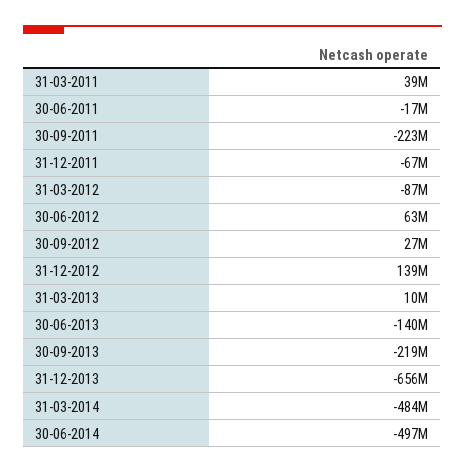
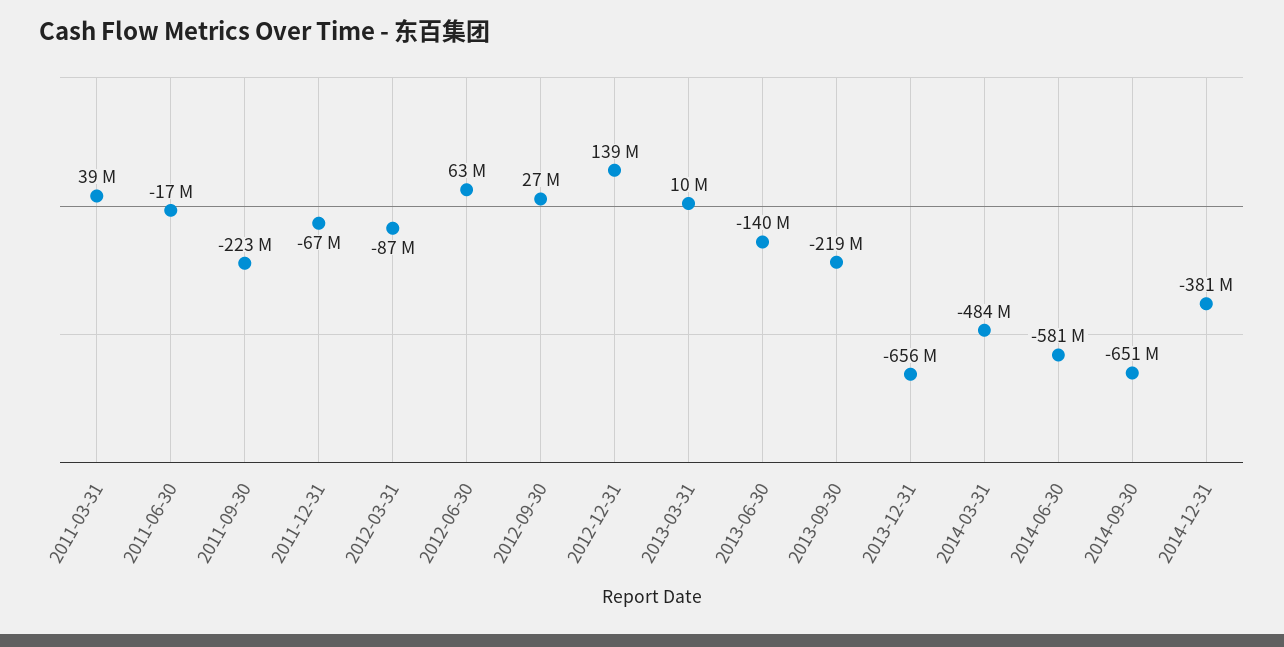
30-06-2014: -497000000 -> -581000000
2014-09-30: none -> -651000000
2014-12-31: none -> -381000000

